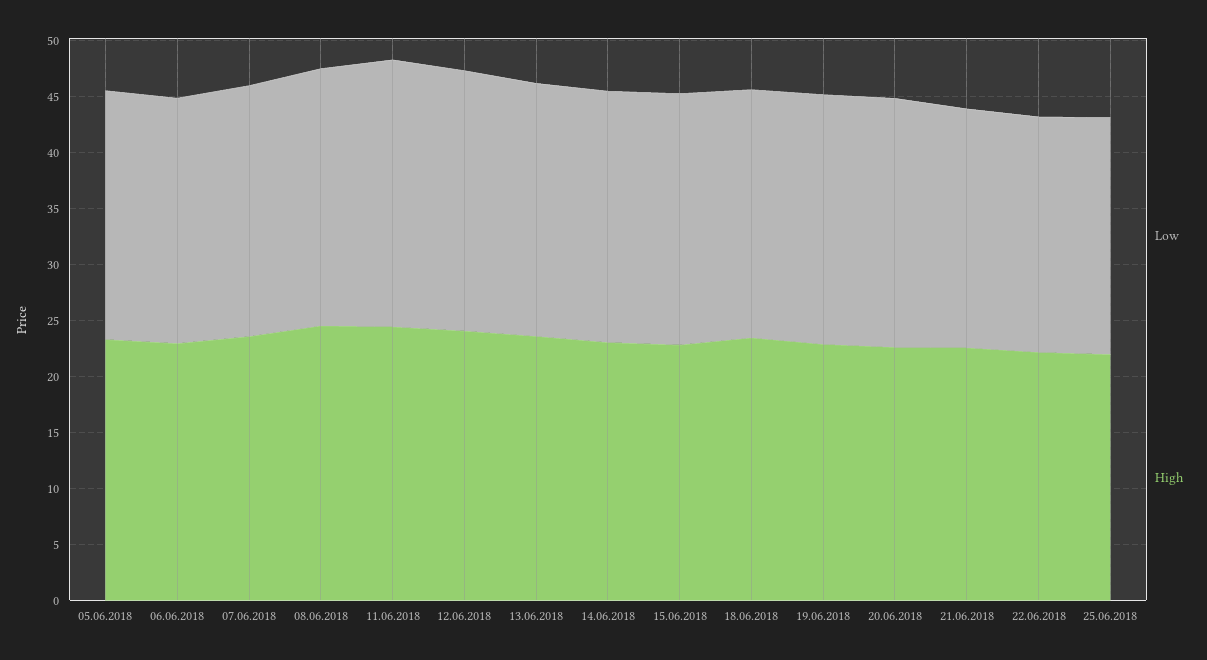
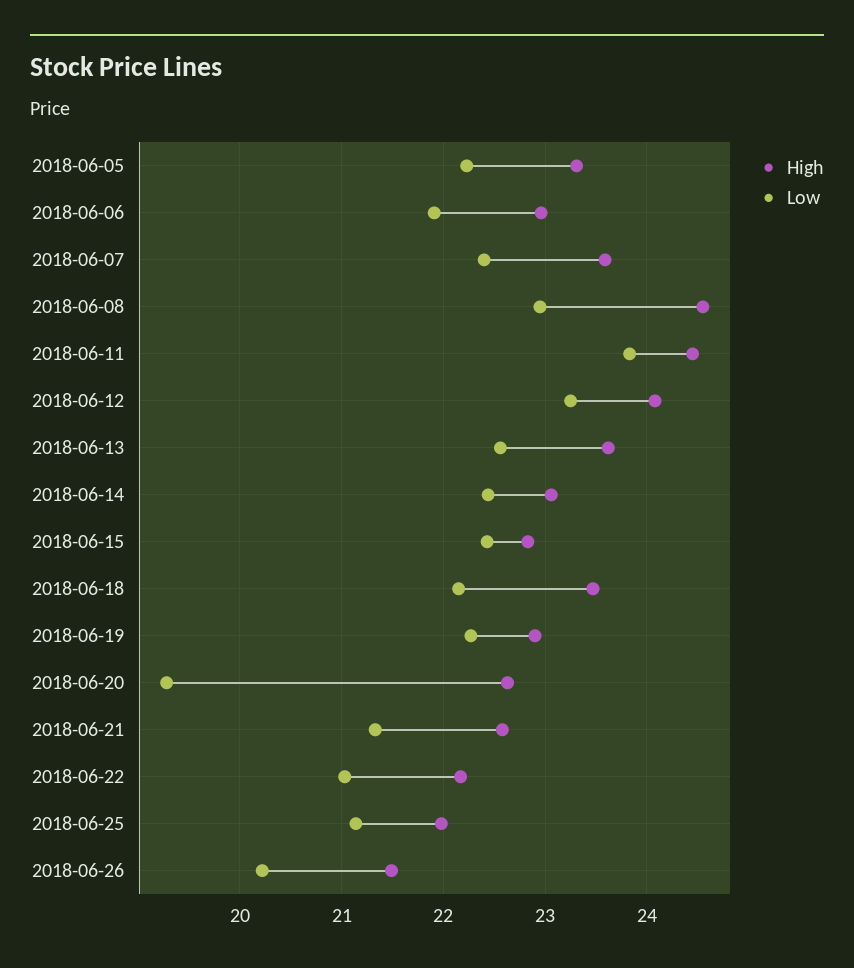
Low, 20.06.2018: 22 -> 19.3
High, 2018-06-26: none -> 21.5
Low, 2018-06-26: none -> 20.2

